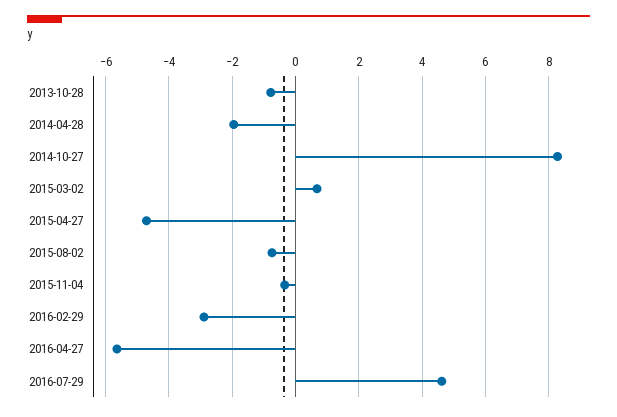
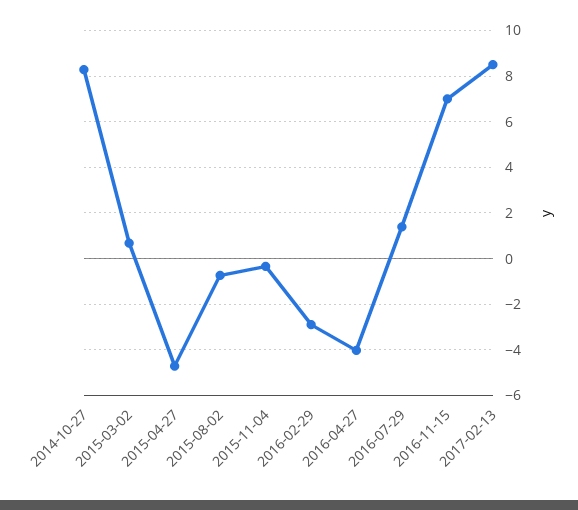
2013-10-28: -0.8 -> none
2014-04-28: -2 -> none
2016-04-27: -5.6 -> -4
2016-07-29: 4.6 -> 1.5
2016-11-15: none -> 7
2017-02-13: none -> 8.5

